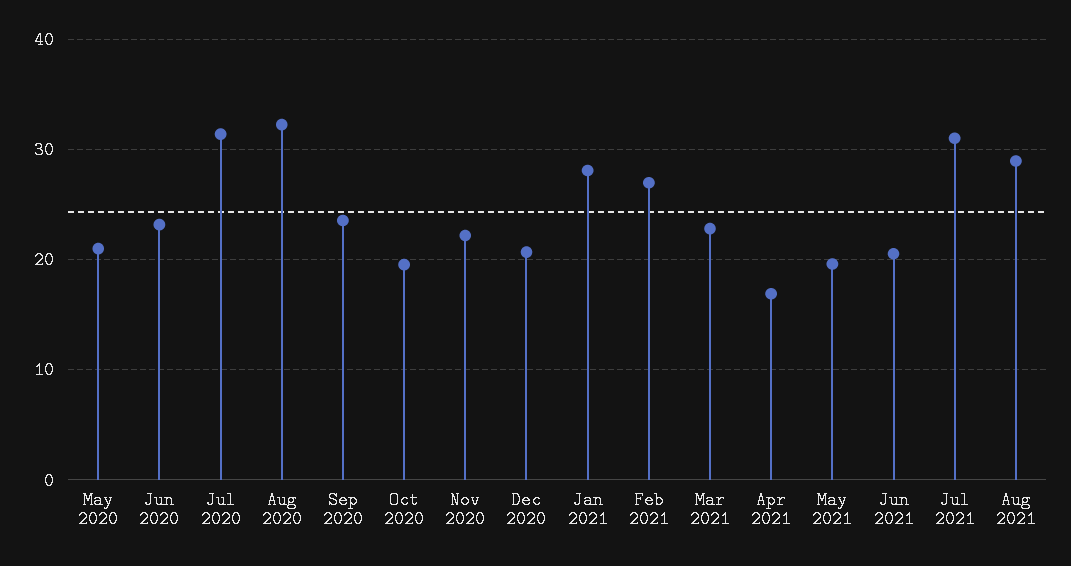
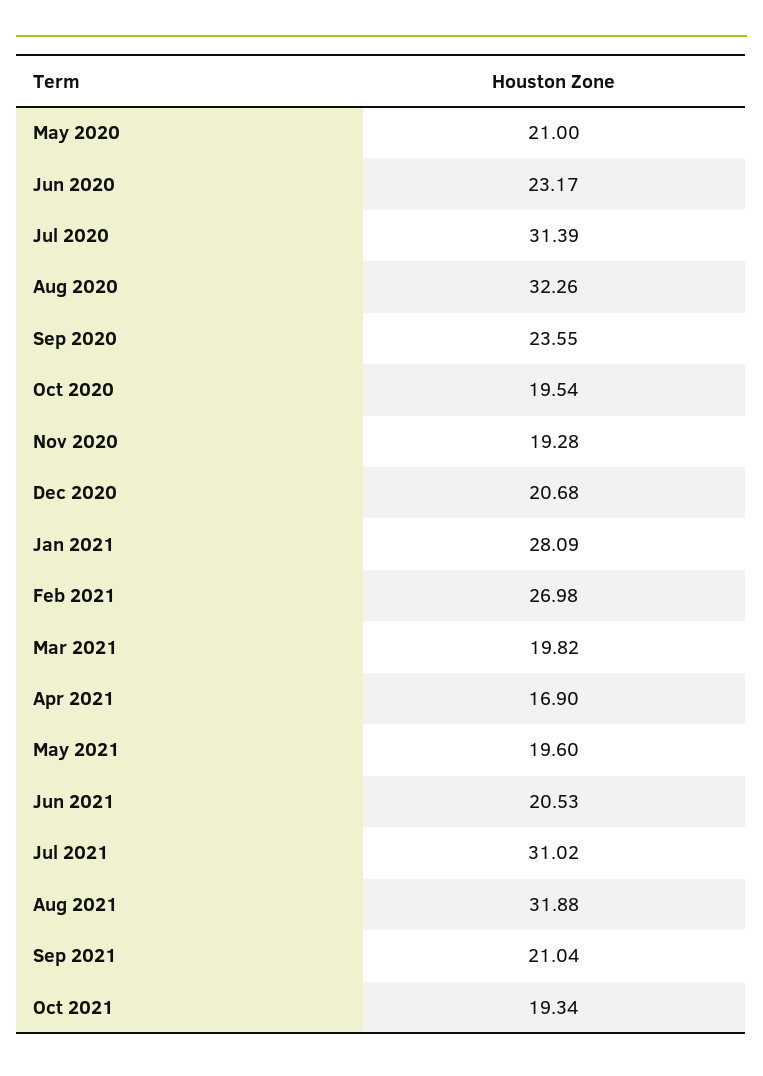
Nov 2020: 22 -> 19.28
Mar 2021: 23 -> 19.82
Aug 2021: 29 -> 31.88
Sep 2021: none -> 21.04
Oct 2021: none -> 19.34

